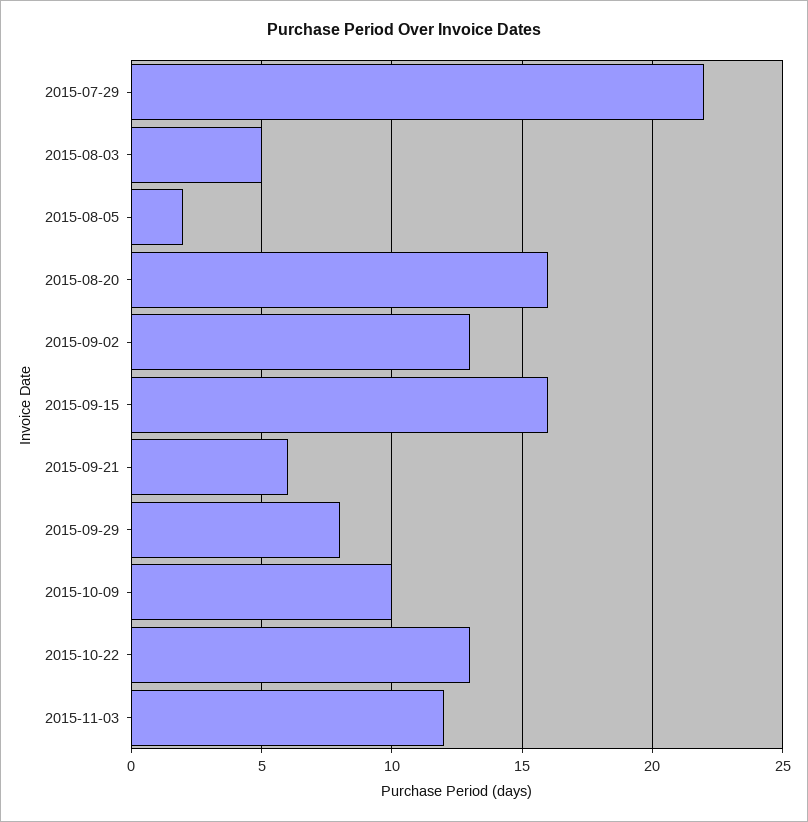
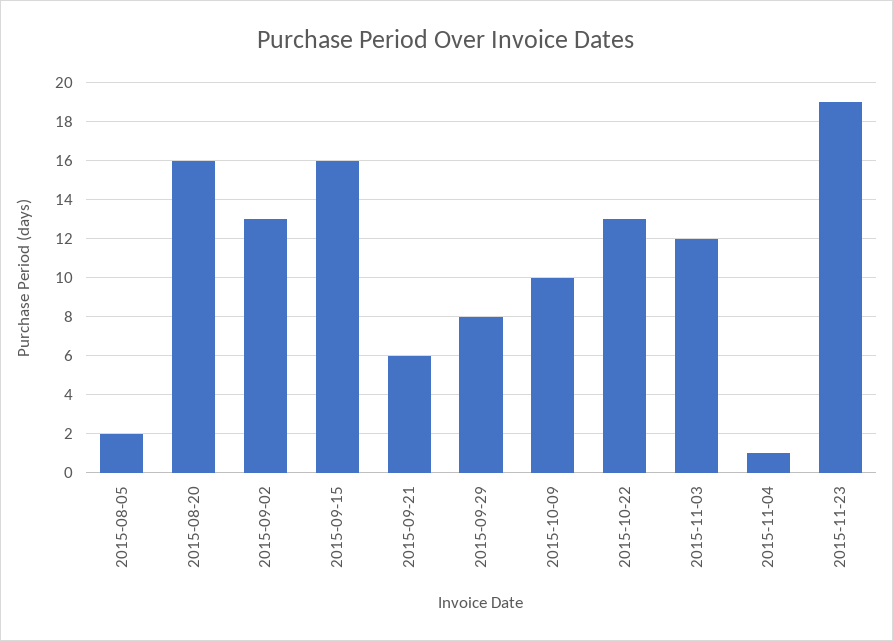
2015-07-29: 22 -> none
2015-08-03: 5 -> none
2015-11-04: none -> 1
2015-11-23: none -> 19

